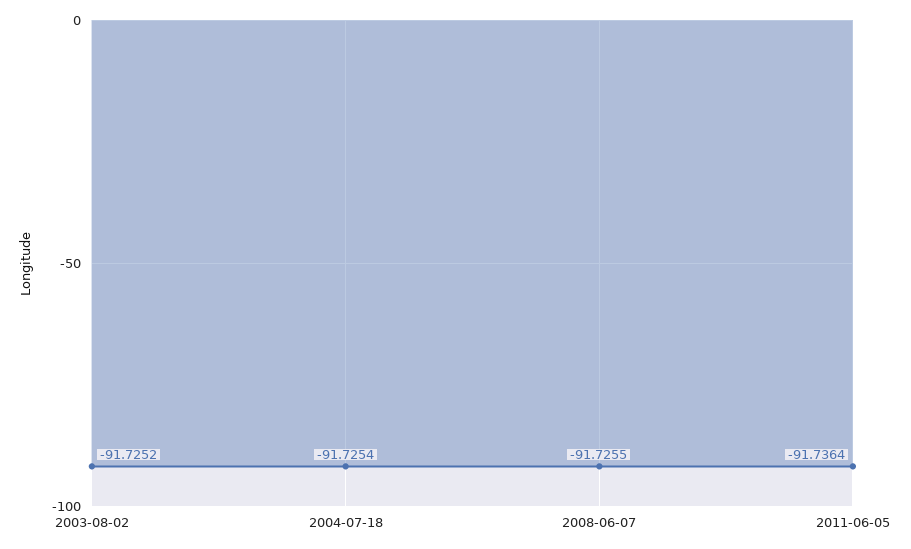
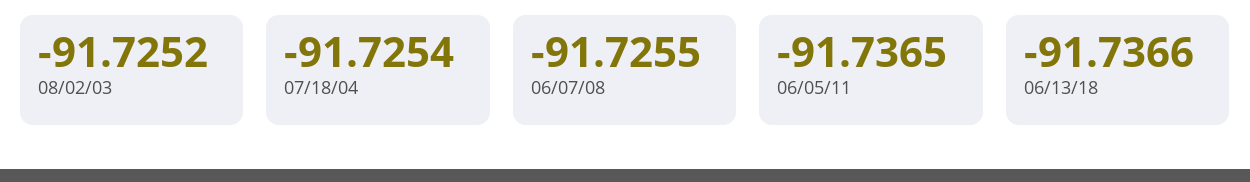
2011-06-05: -91.7364 -> -91.7365
06/13/18: none -> -91.7366

